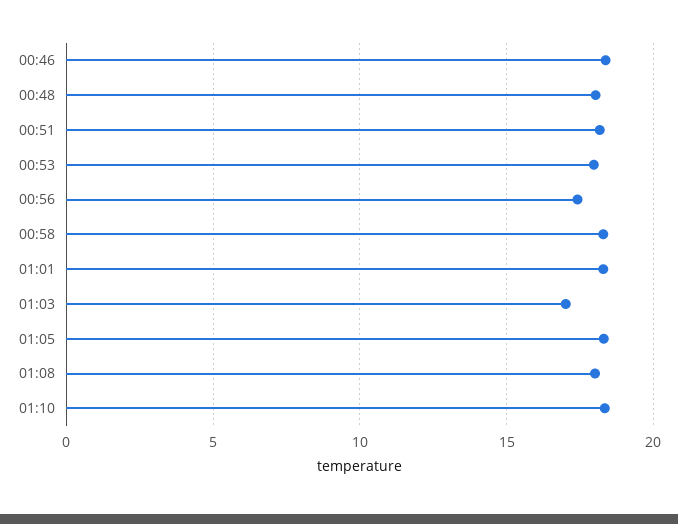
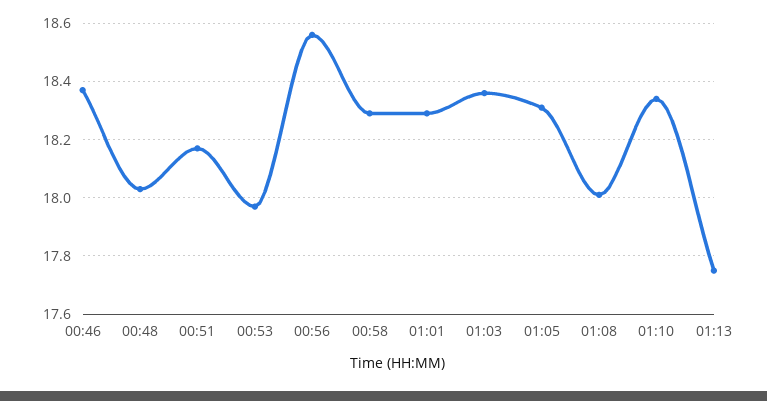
00:56: 17.5 -> 18.55
01:03: 17 -> 18.35
01:13: none -> 17.75

